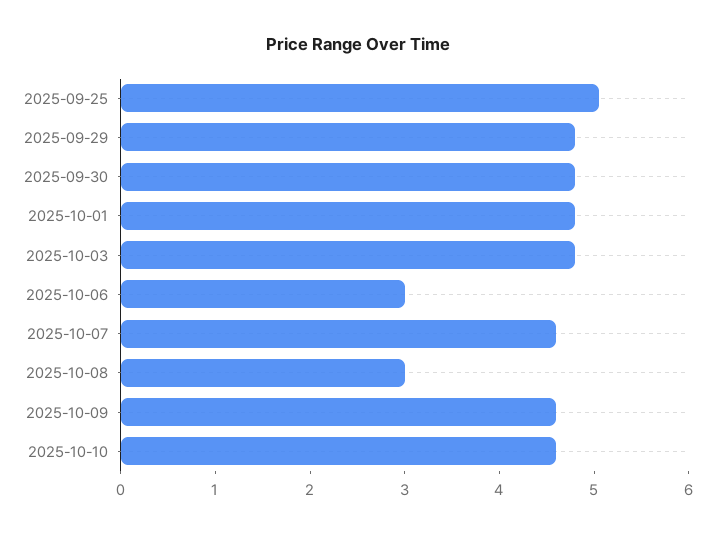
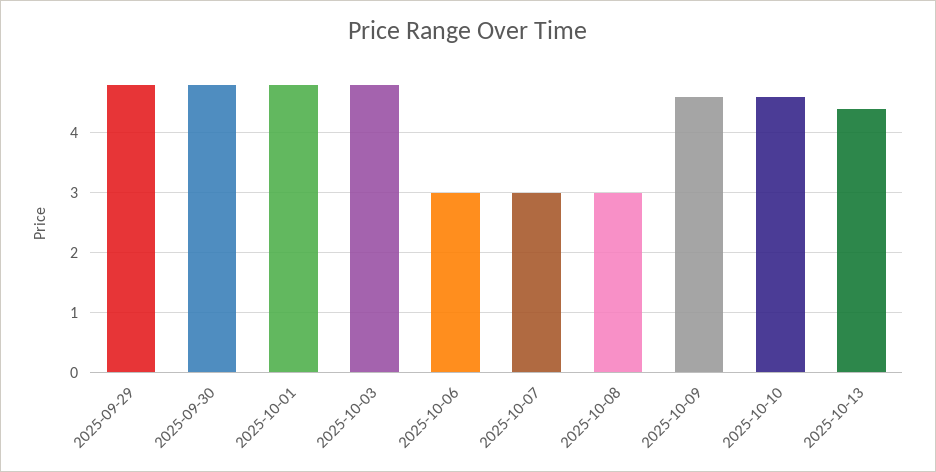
2025-09-25: 5 -> none
2025-10-07: 4.6 -> 3
2025-10-13: none -> 4.5

